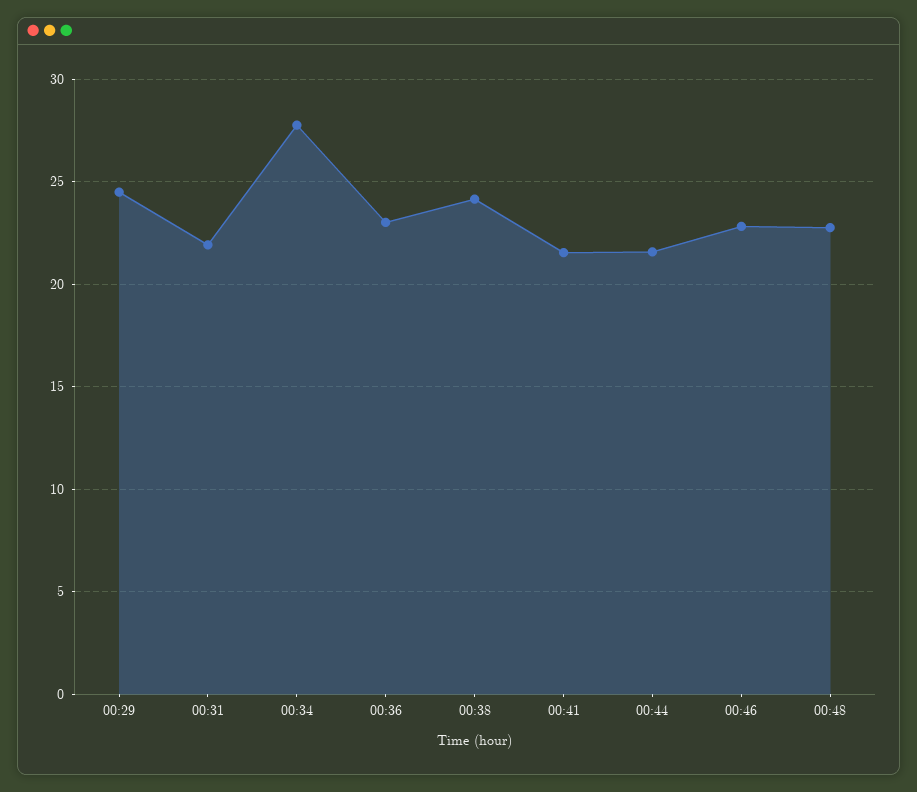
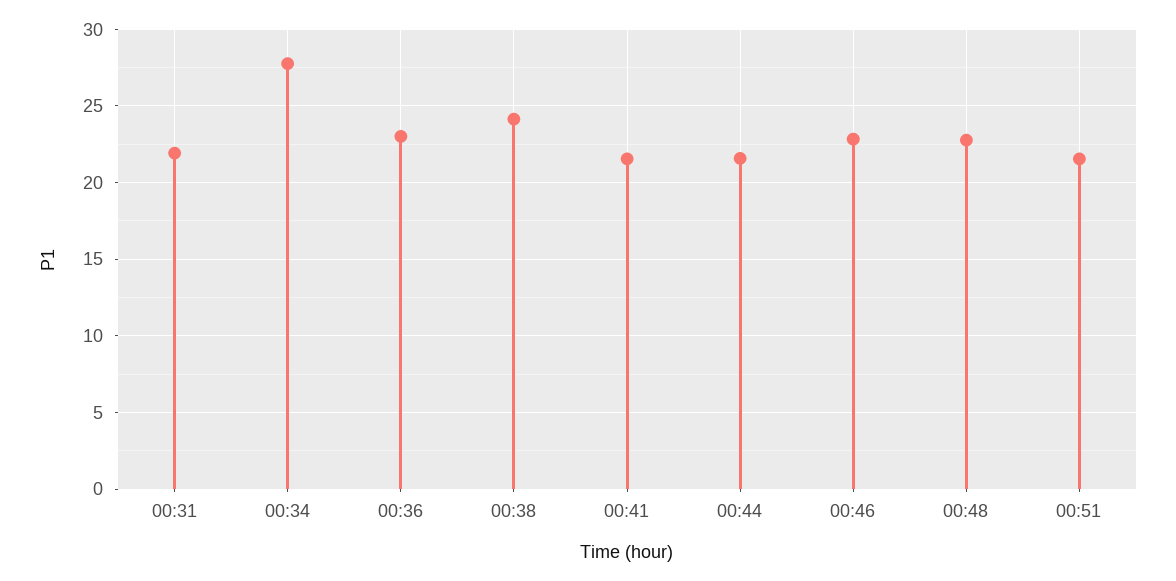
00:29: 24.5 -> none
00:51: none -> 21.5

